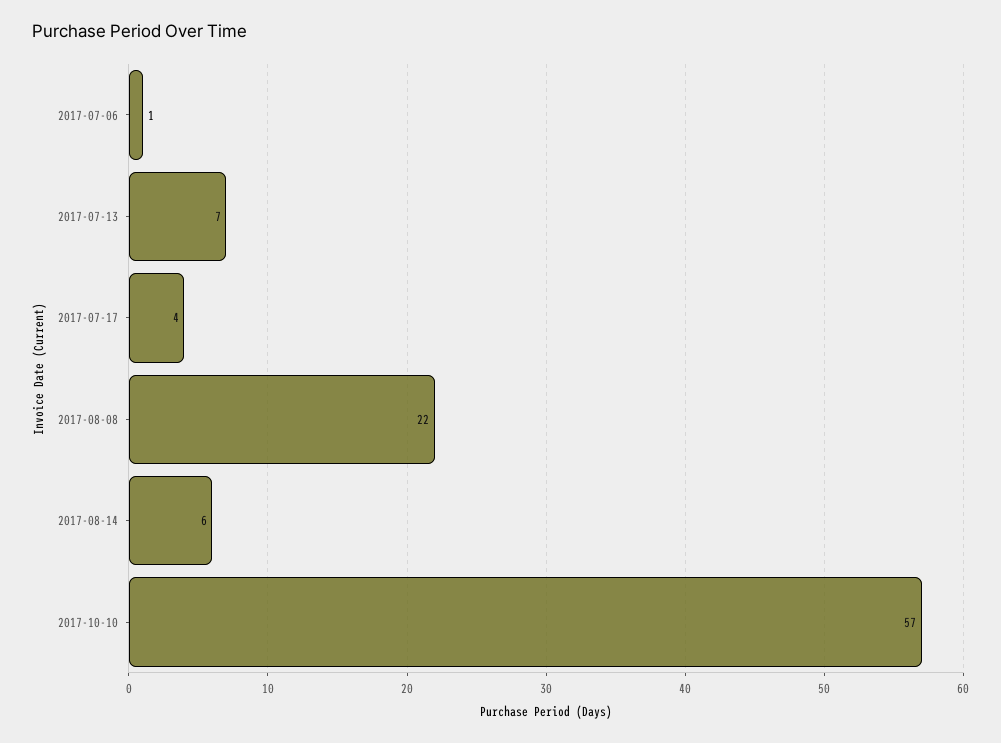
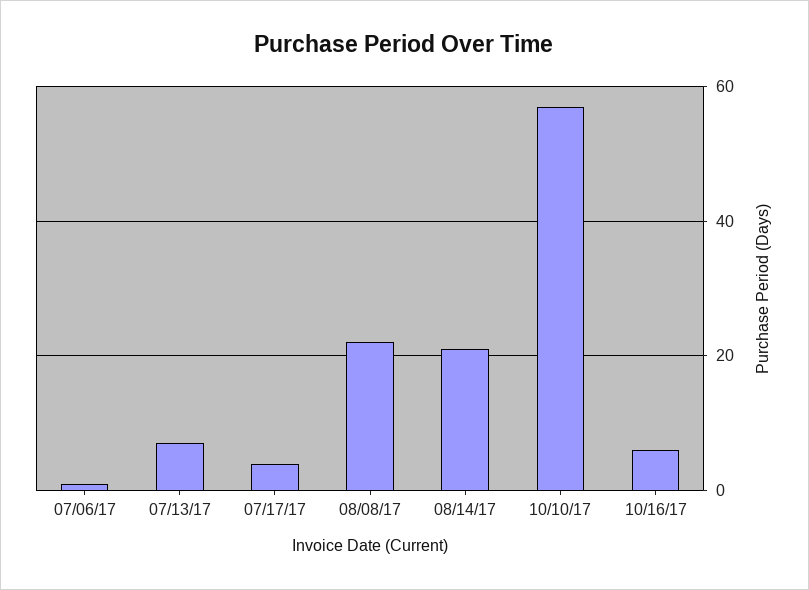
2017-08-14: 6 -> 20
10/16/17: none -> 5

